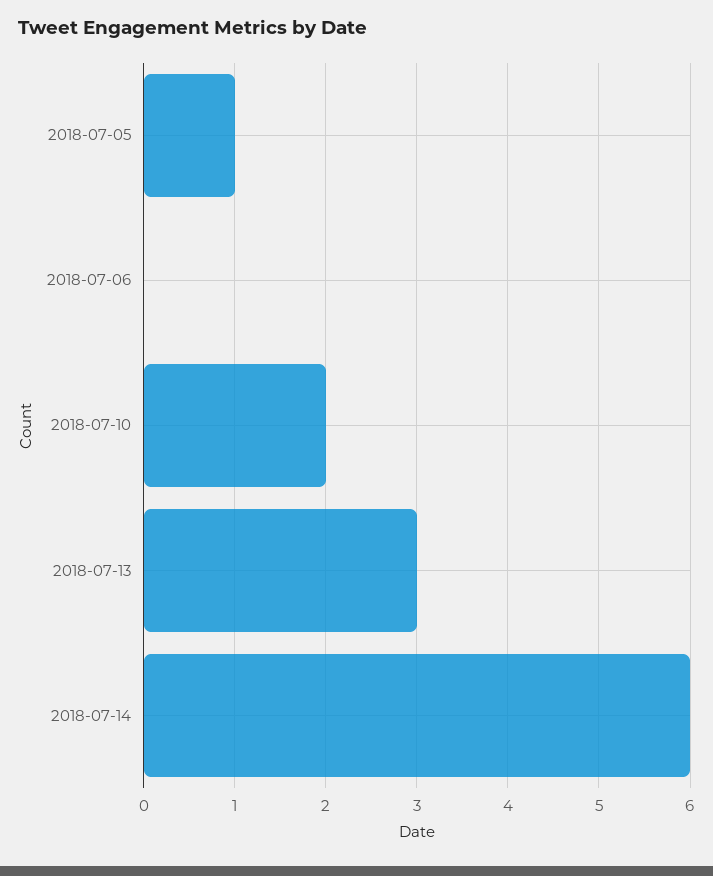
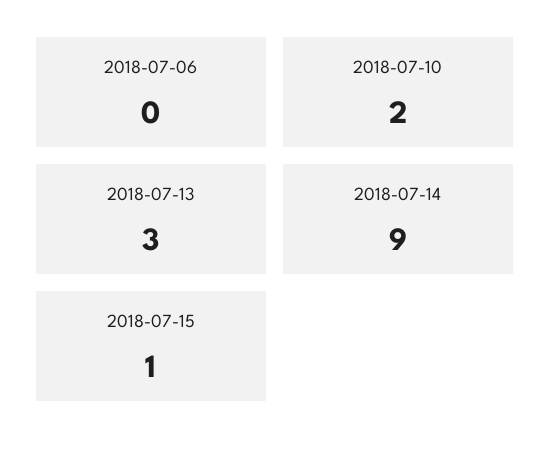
2018-07-05: 1 -> none
2018-07-14: 6 -> 9
2018-07-15: none -> 1

